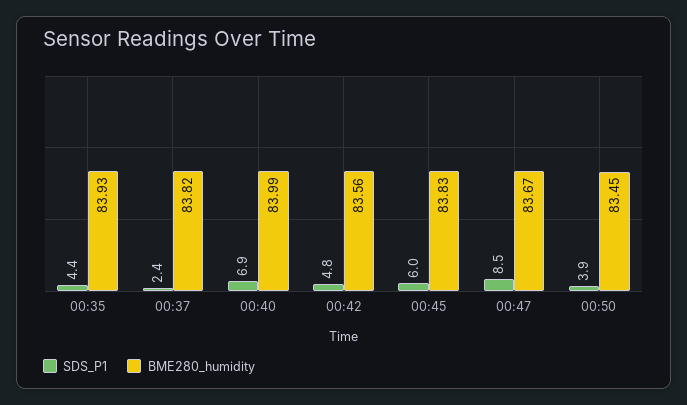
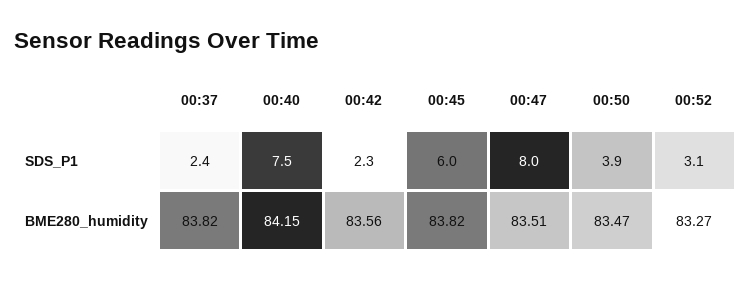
SDS_P1, 00:35: 4.4 -> none
BME280_humidity, 00:35: 83.93 -> none
SDS_P1, 00:40: 6.9 -> 7.5
BME280_humidity, 00:40: 83.99 -> 84.15
SDS_P1, 00:42: 4.8 -> 2.3
BME280_humidity, 00:45: 83.83 -> 83.82
SDS_P1, 00:47: 8.5 -> 8
BME280_humidity, 00:47: 83.67 -> 83.51
BME280_humidity, 00:50: 83.45 -> 83.47
SDS_P1, 00:52: none -> 3.1
BME280_humidity, 00:52: none -> 83.27

